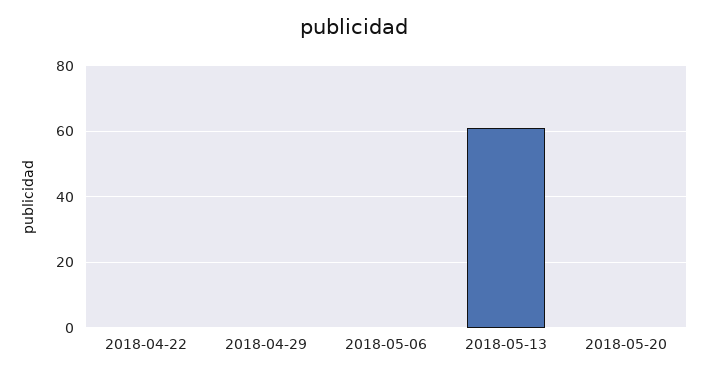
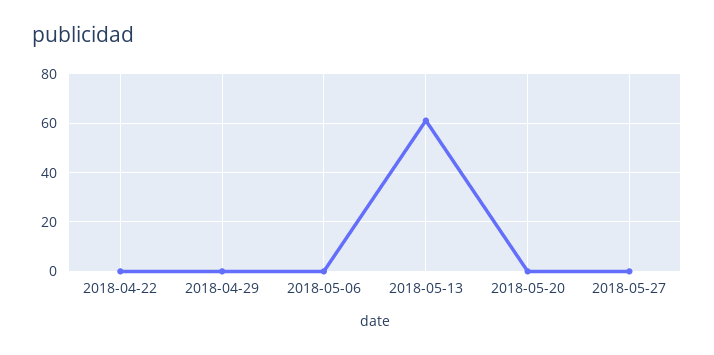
2018-05-27: none -> 0

